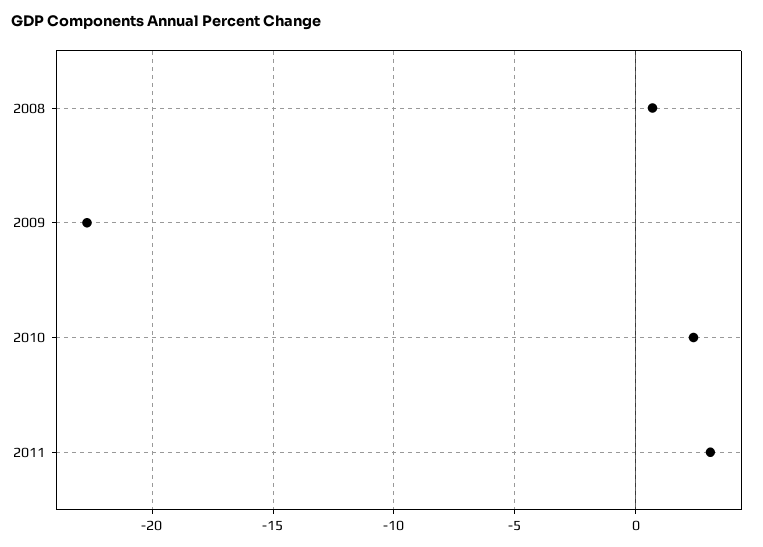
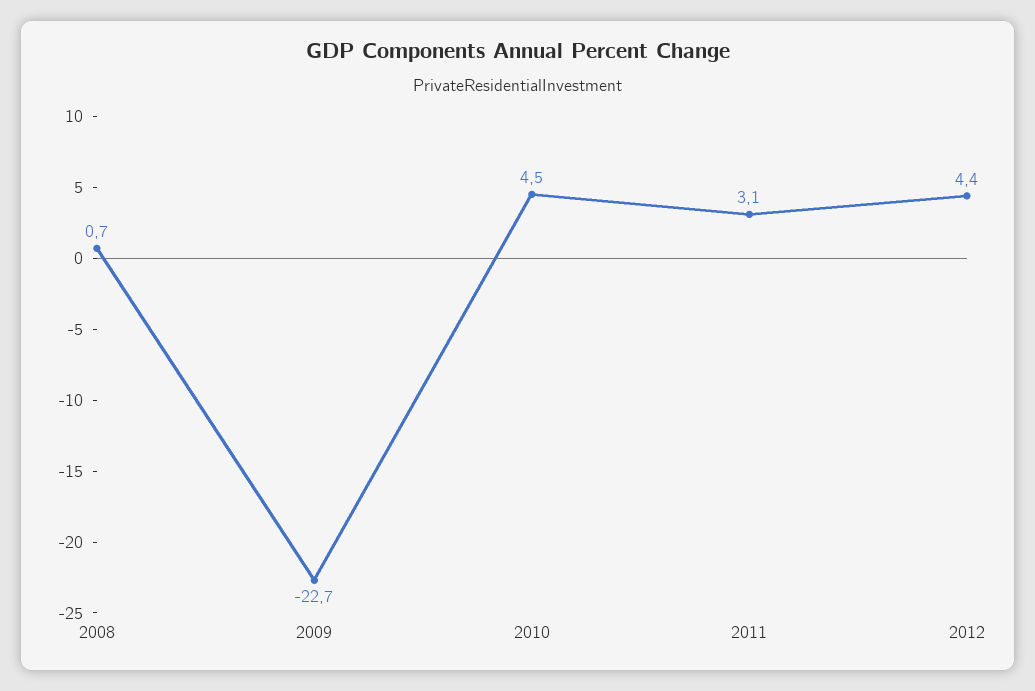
2010: 2.5 -> 4.5
2012: none -> 4.4

